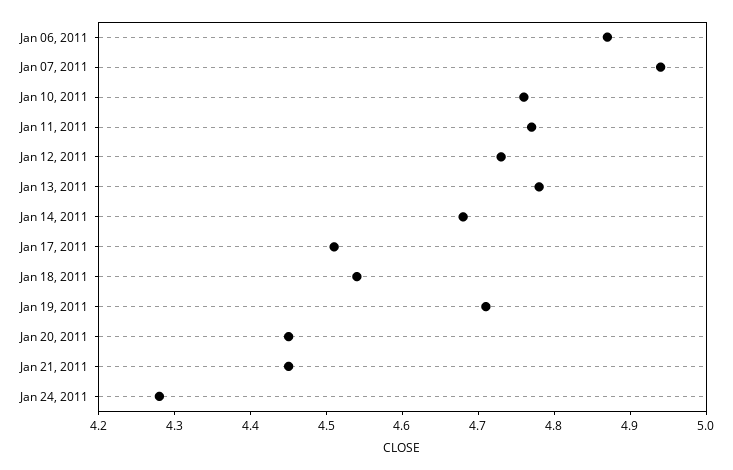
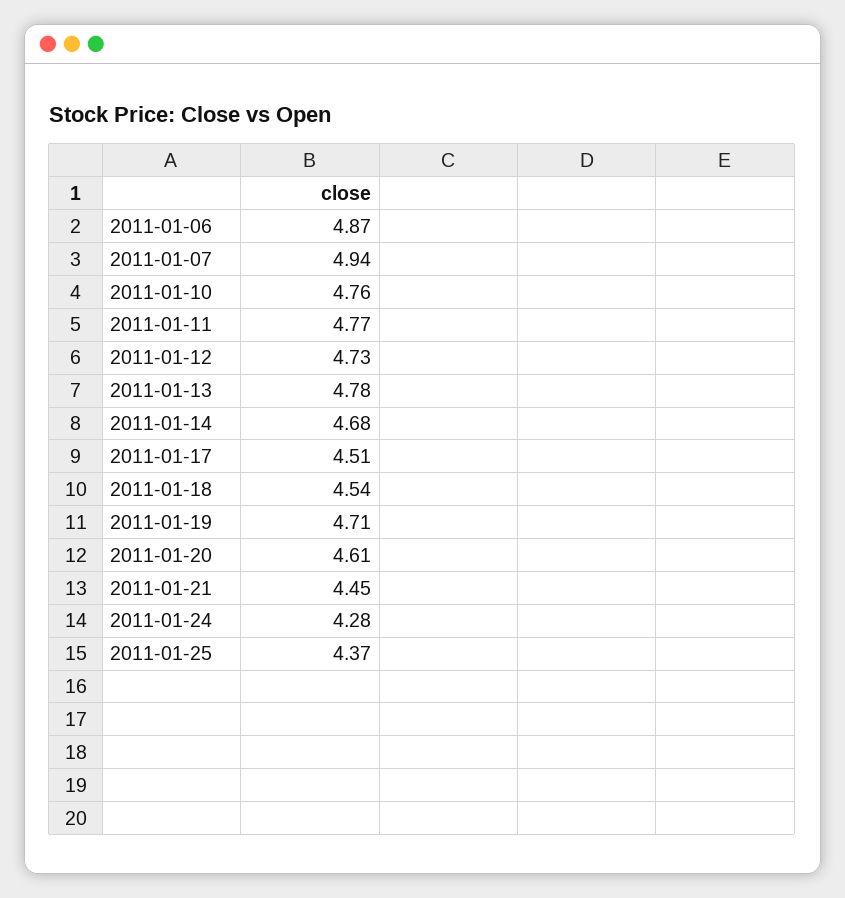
Jan 20, 2011: 4.45 -> 4.61
2011-01-25: none -> 4.37

